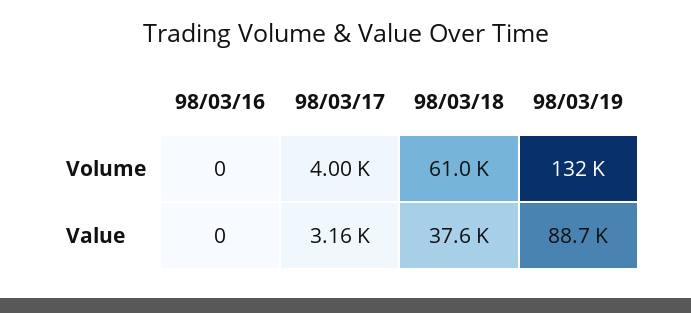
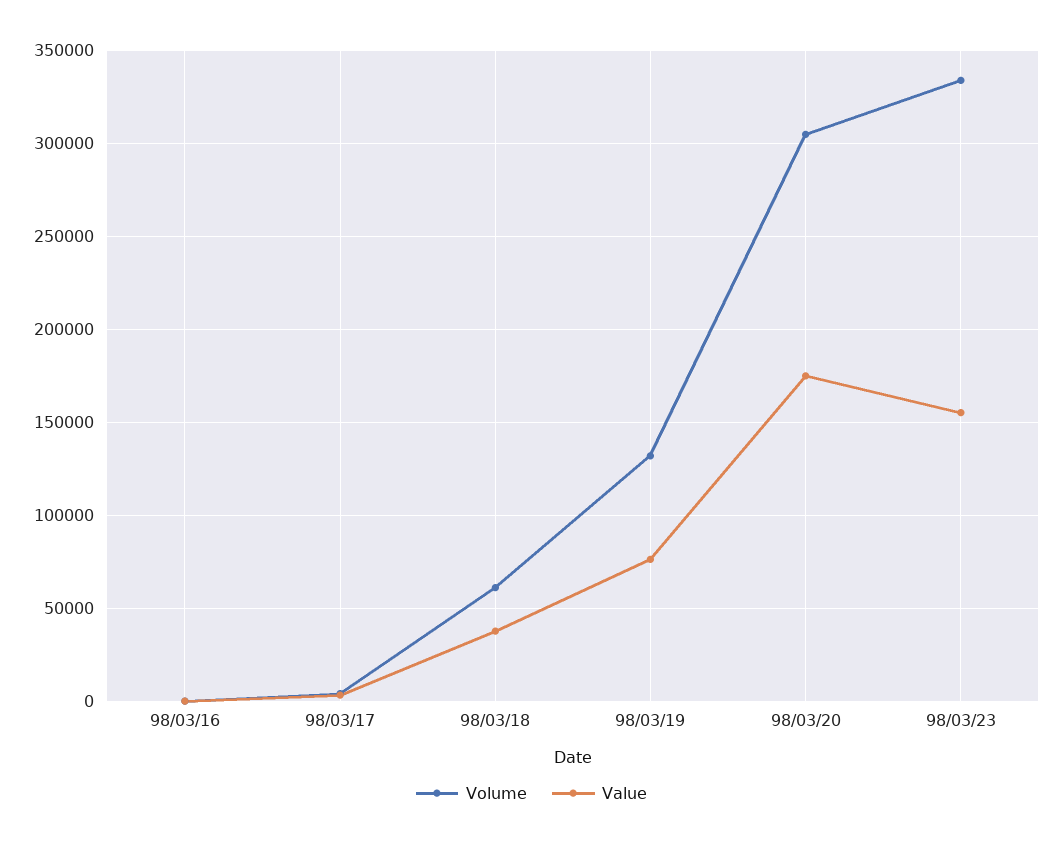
Value, 98/03/19: 88700 -> 75000
Volume, 98/03/20: none -> 305000
Value, 98/03/20: none -> 175000
Volume, 98/03/23: none -> 335000
Value, 98/03/23: none -> 155000

